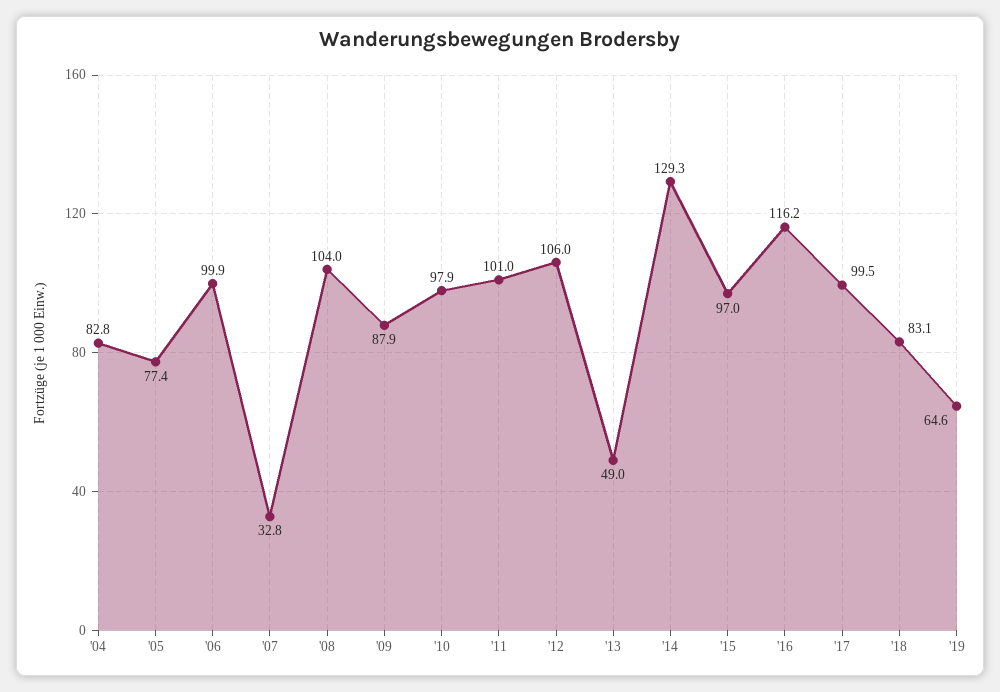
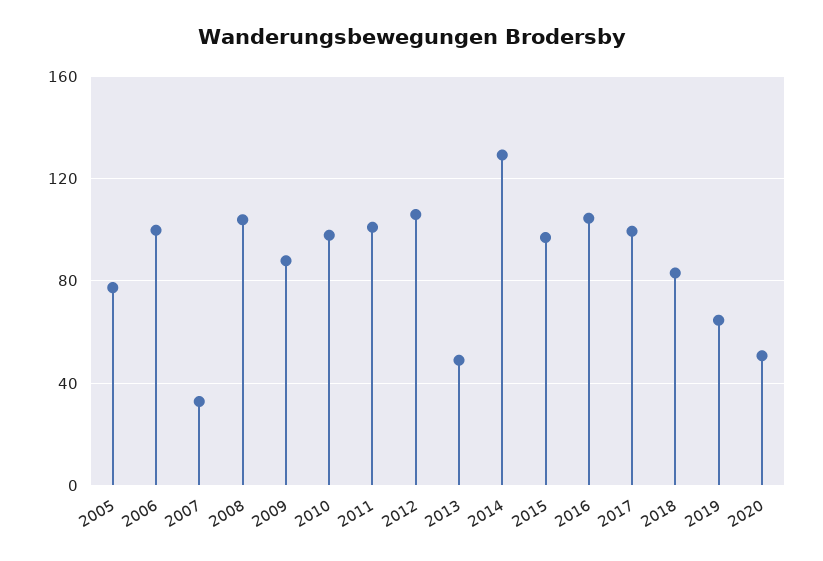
'04: 82.8 -> none
'16: 116.2 -> 105
2020: none -> 50

